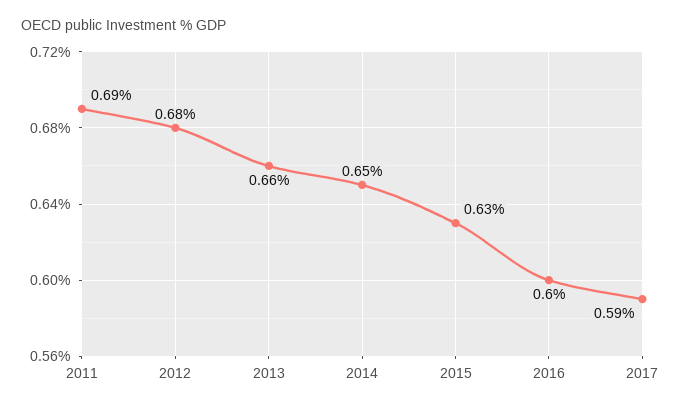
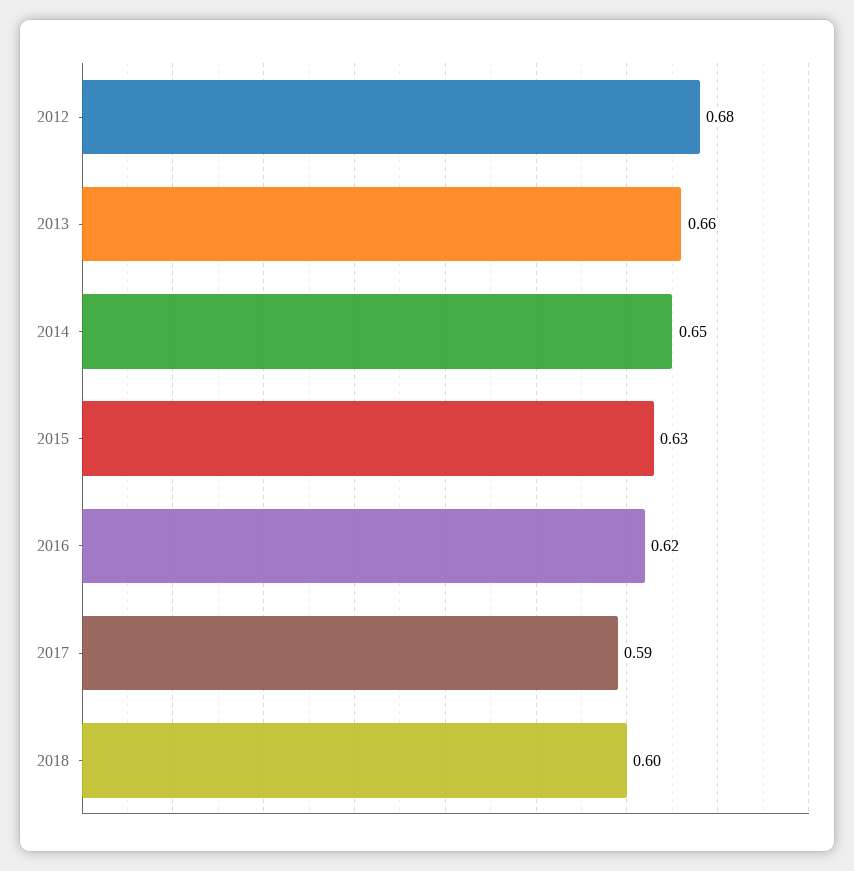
2011: 0.69 -> none
2016: 0.6 -> 0.62
2018: none -> 0.6

